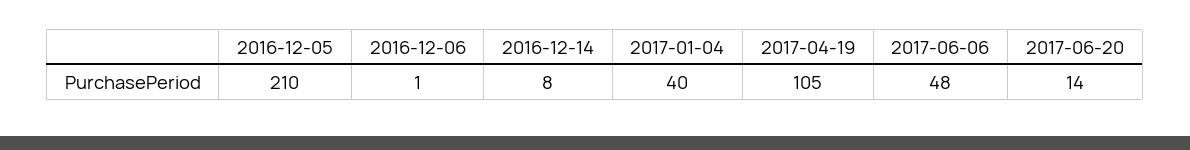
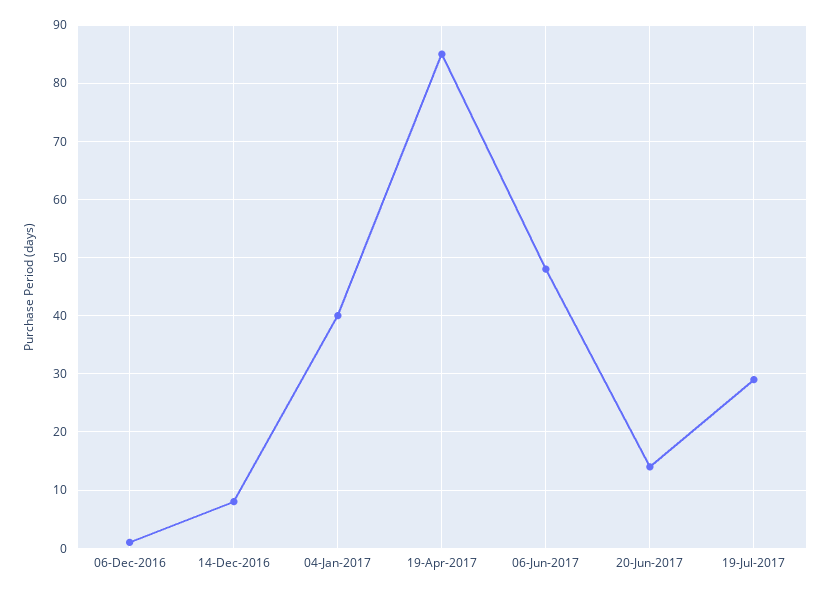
2016-12-05: 210 -> none
2017-04-19: 105 -> 85
19-Jul-2017: none -> 30

